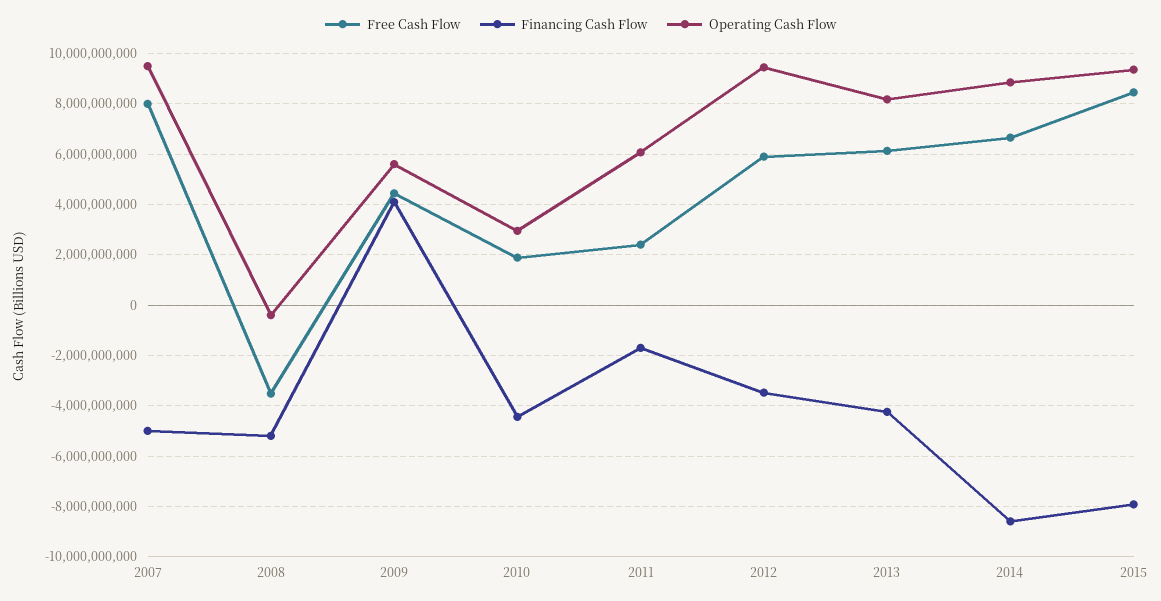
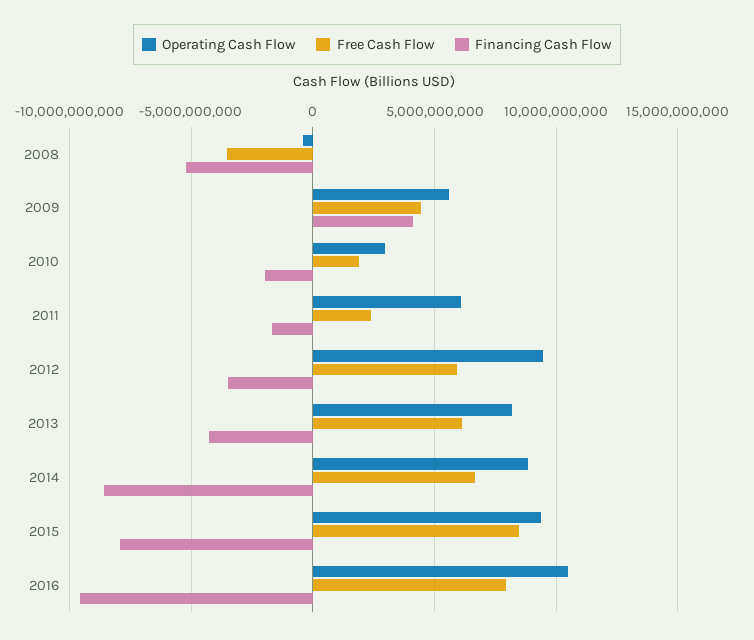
Free Cash Flow, 2007: 8000000000 -> none
Financing Cash Flow, 2007: -5000000000 -> none
Operating Cash Flow, 2007: 9500000000 -> none
Financing Cash Flow, 2010: -4500000000 -> -2000000000
Operating Cash Flow, 2016: none -> 10500000000
Free Cash Flow, 2016: none -> 8000000000
Financing Cash Flow, 2016: none -> -9500000000

